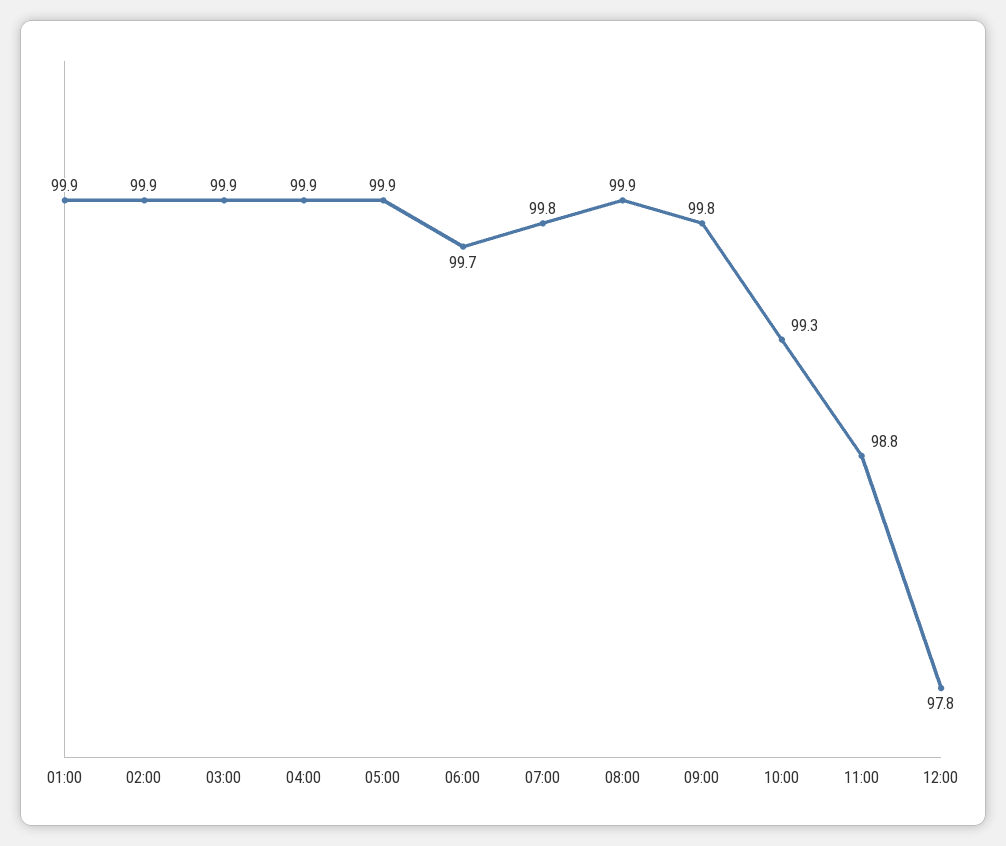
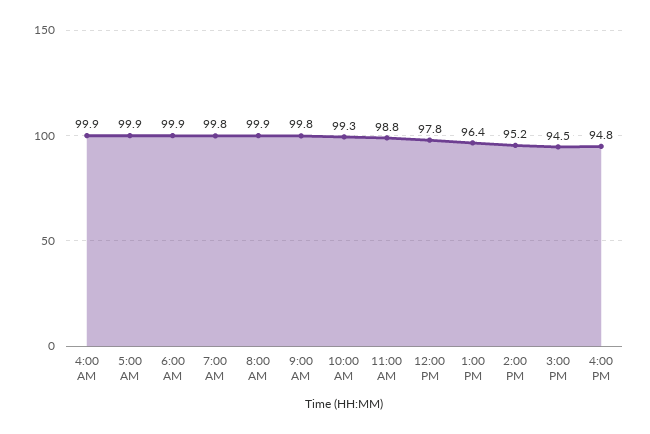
01:00: 99.9 -> none
02:00: 99.9 -> none
03:00: 99.9 -> none
06:00: 99.7 -> 99.9
1:00 PM: none -> 96.4
2:00 PM: none -> 95.2
3:00 PM: none -> 94.5
4:00 PM: none -> 94.8

